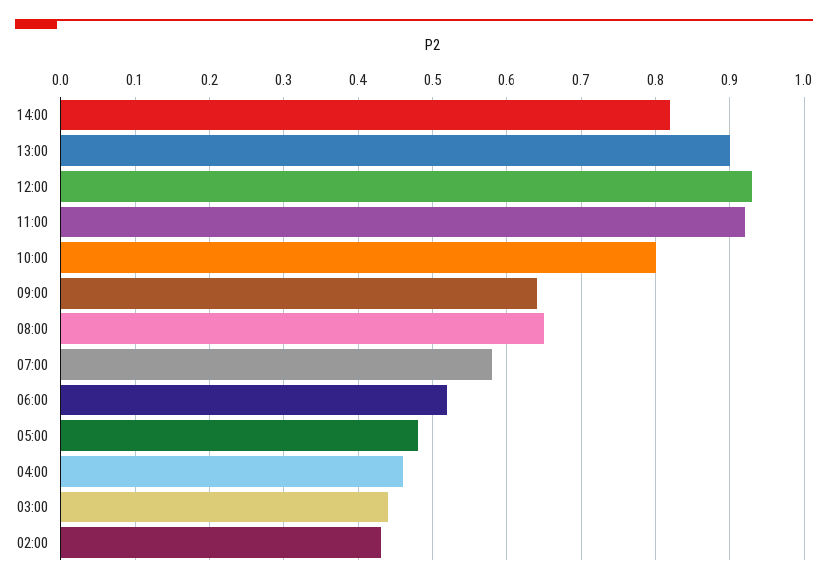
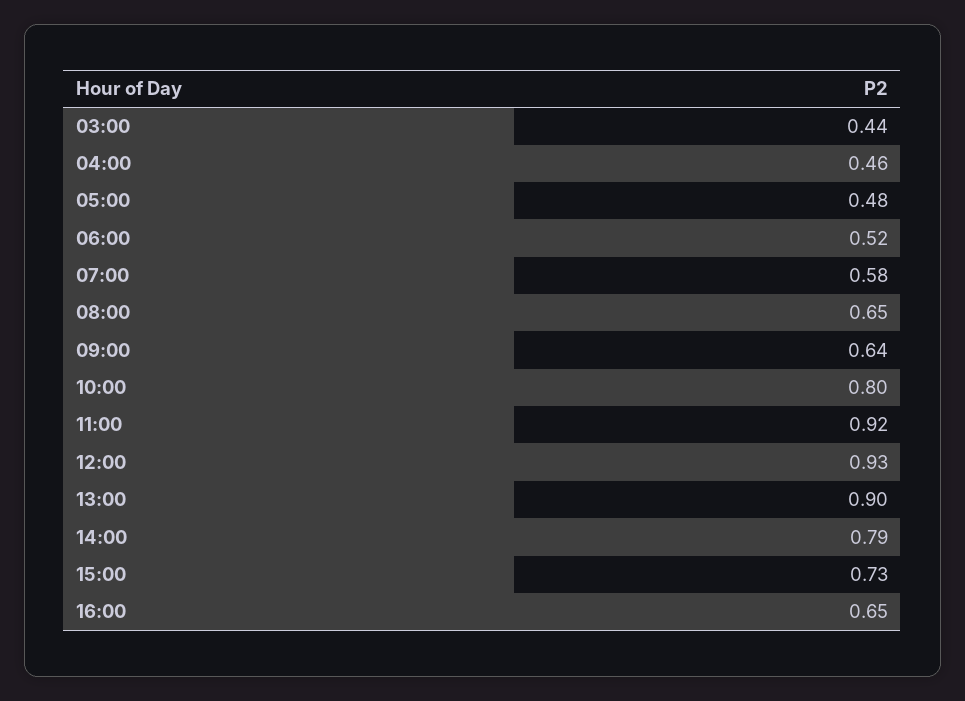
14:00: 0.82 -> 0.79
02:00: 0.43 -> none
15:00: none -> 0.73
16:00: none -> 0.65

